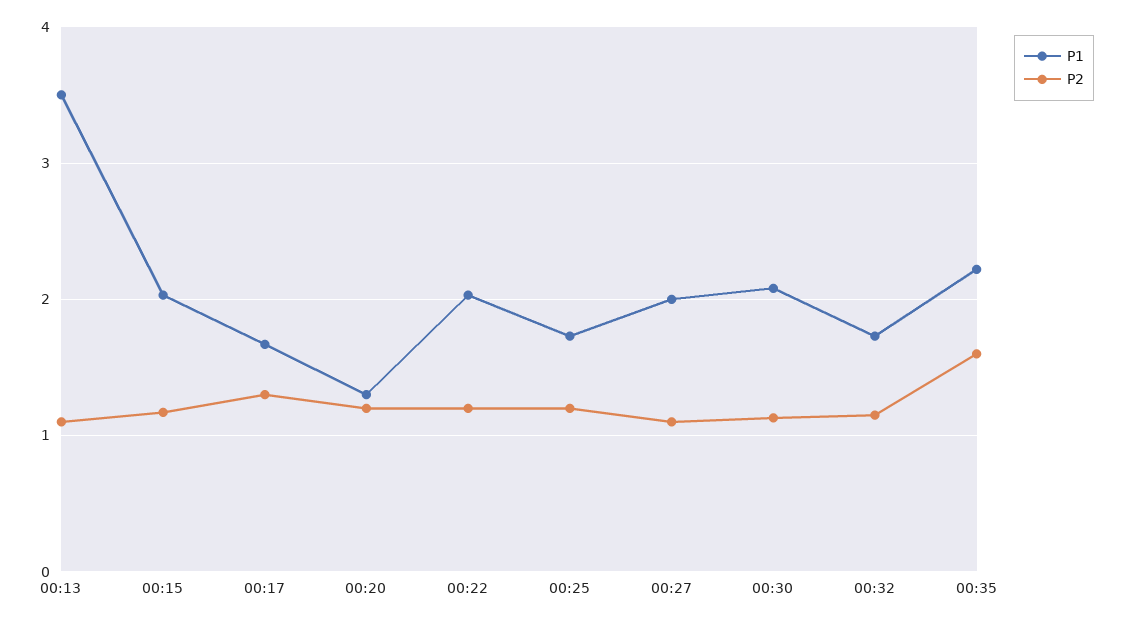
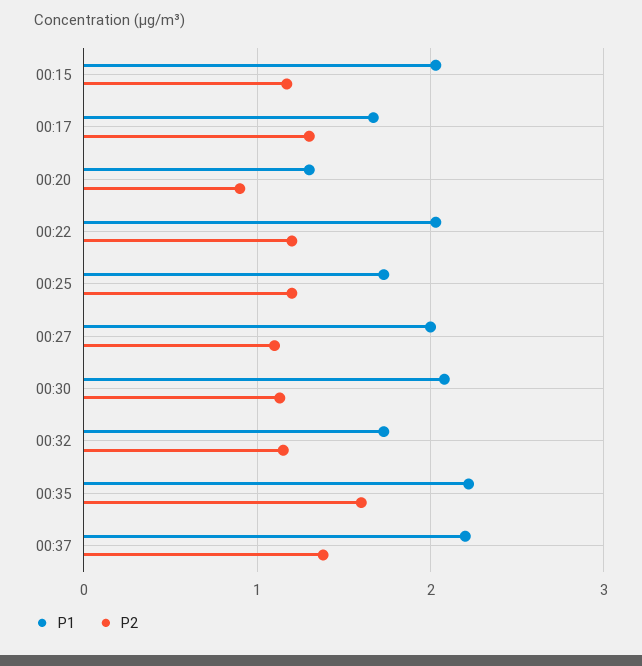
P1, 00:13: 3.5 -> none
P2, 00:13: 1.1 -> none
P2, 00:20: 1.2 -> 0.9
P1, 00:37: none -> 2.2
P2, 00:37: none -> 1.4

